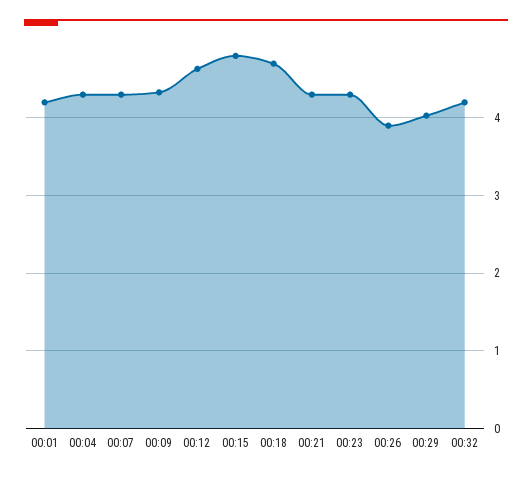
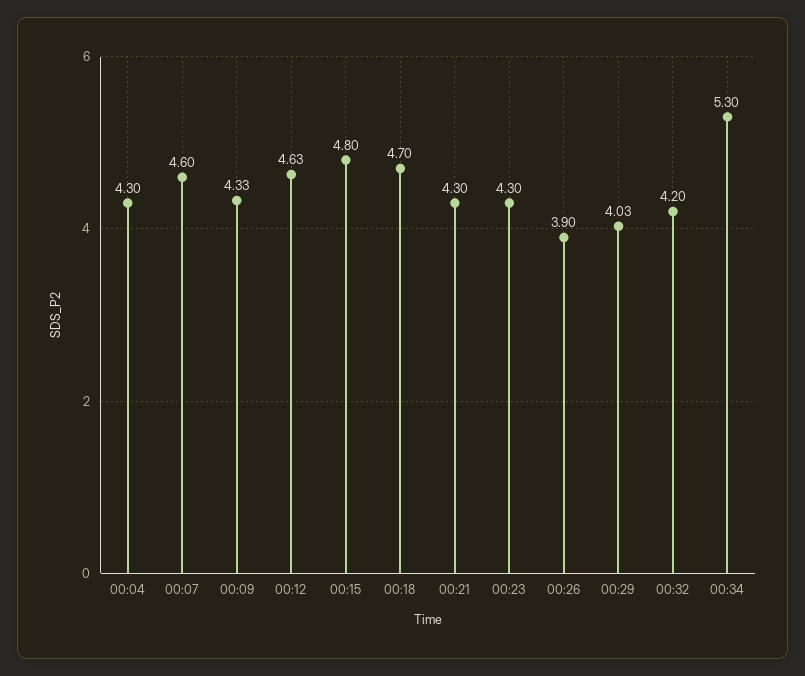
00:01: 4.2 -> none
00:07: 4.3 -> 4.6
00:34: none -> 5.3

